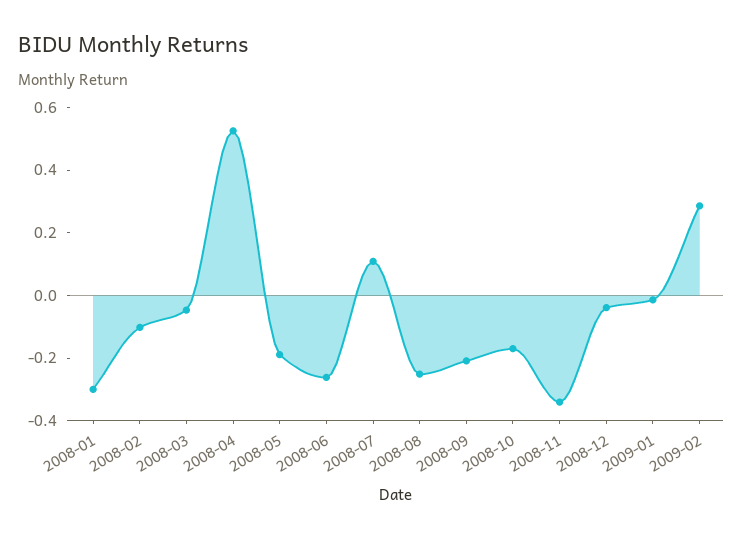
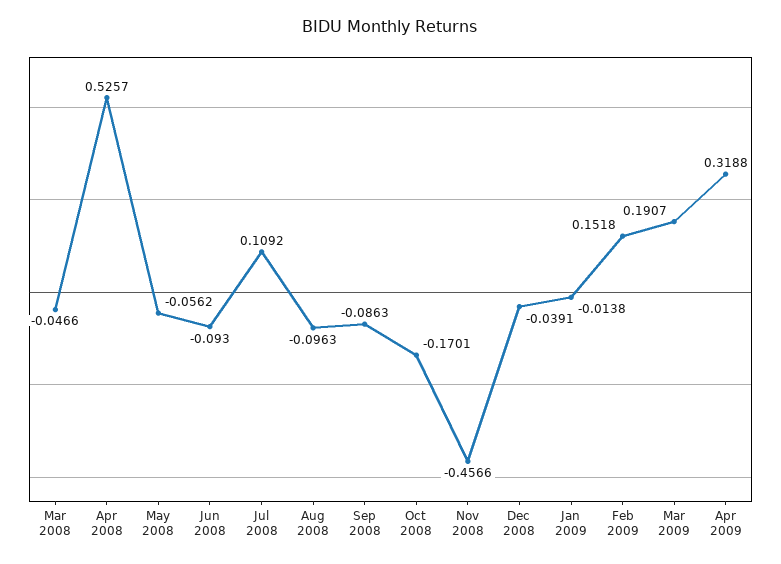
2008-01: -0.3 -> none
2008-02: -0.1 -> none
2008-05: -0.2 -> -0.0562
2008-06: -0.25 -> -0.093
2008-08: -0.25 -> -0.0963
2008-09: -0.2 -> -0.0863
2008-11: -0.35 -> -0.4566
2009-02: 0.3 -> 0.1518
Mar 2009: none -> 0.1907
Apr 2009: none -> 0.3188

